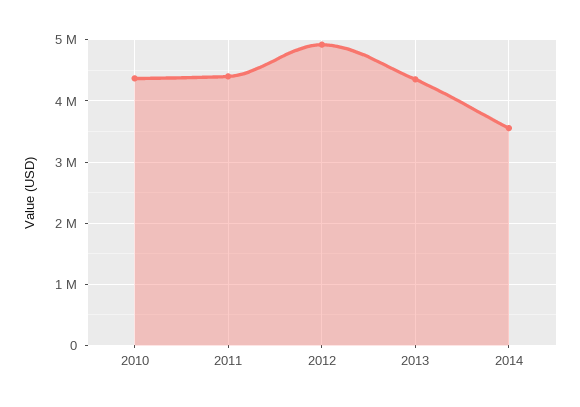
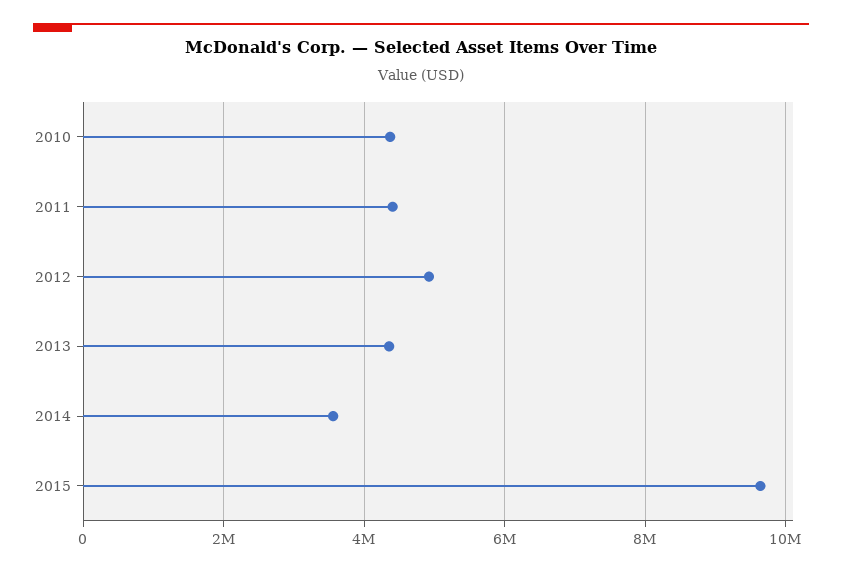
2015: none -> 9600000

